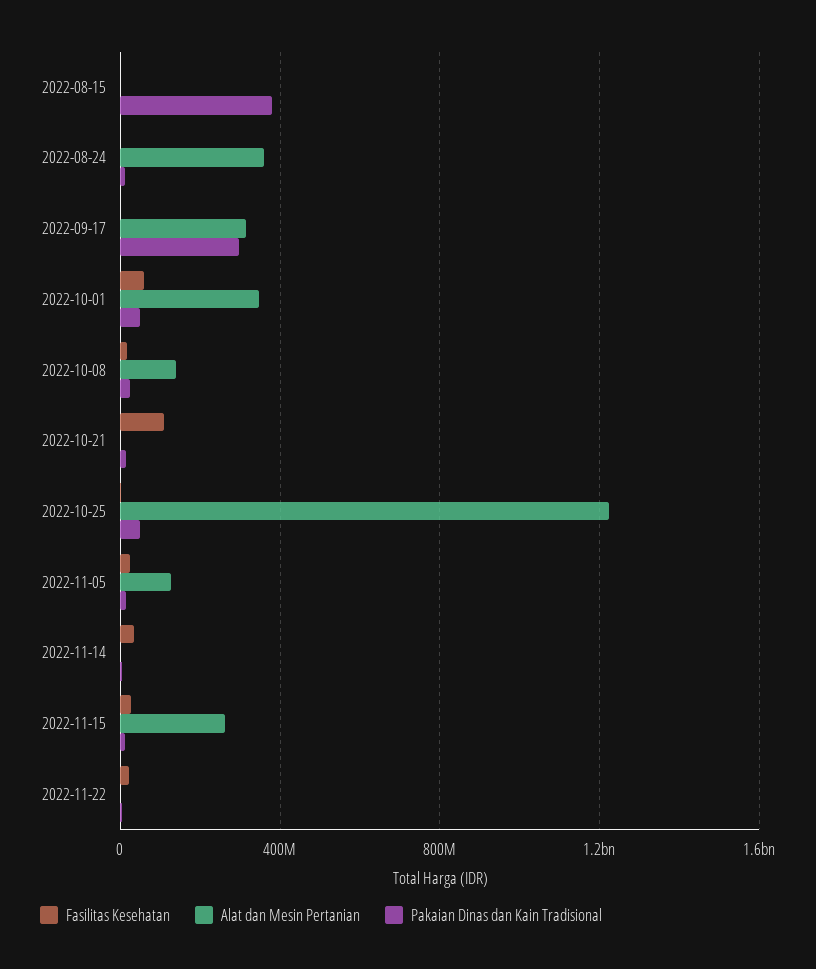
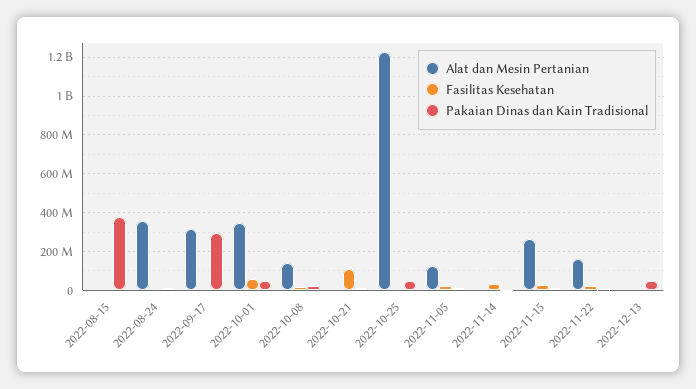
Alat dan Mesin Pertanian, 2022-11-22: 0 -> 150000000
Alat dan Mesin Pertanian, 2022-12-13: none -> 0
Fasilitas Kesehatan, 2022-12-13: none -> 0
Pakaian Dinas dan Kain Tradisional, 2022-12-13: none -> 50000000

